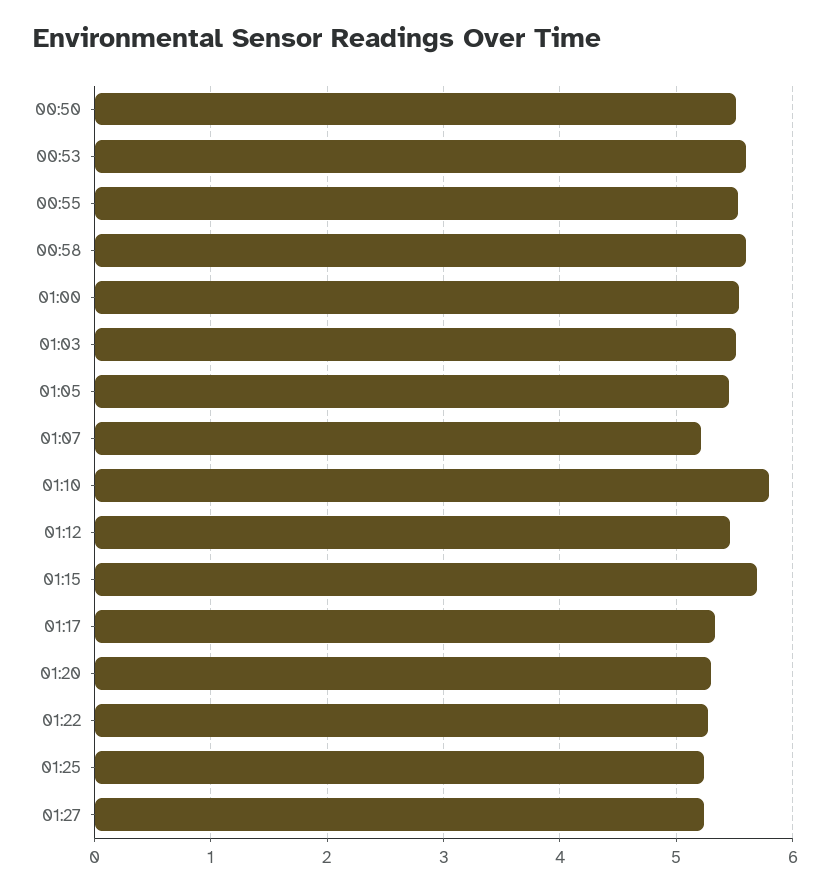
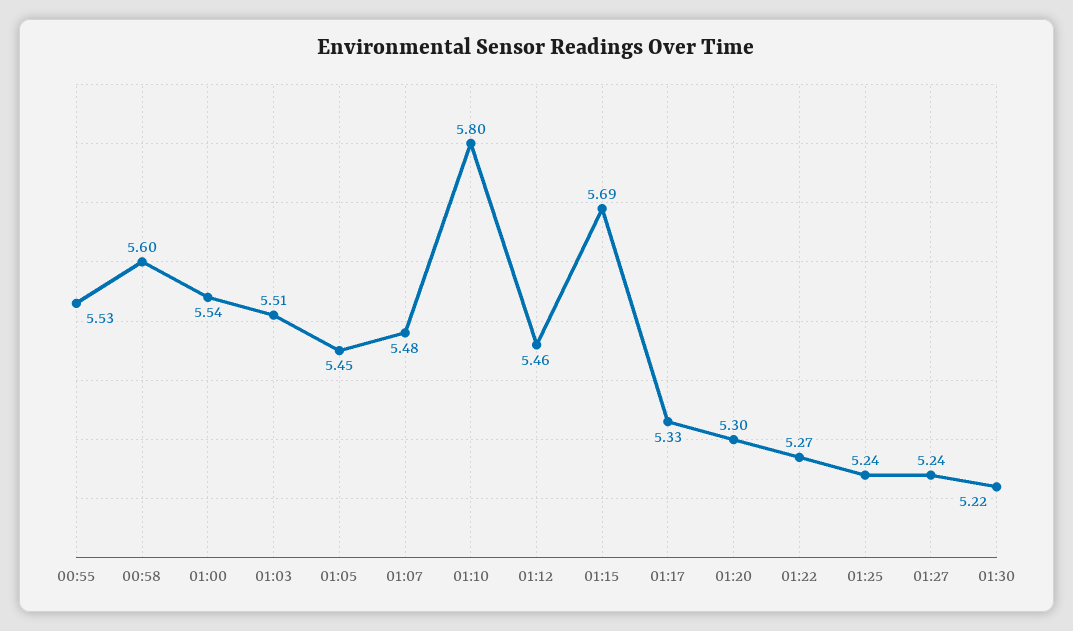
00:50: 5.5 -> none
00:53: 5.6 -> none
01:07: 5.2 -> 5.48
01:30: none -> 5.22

